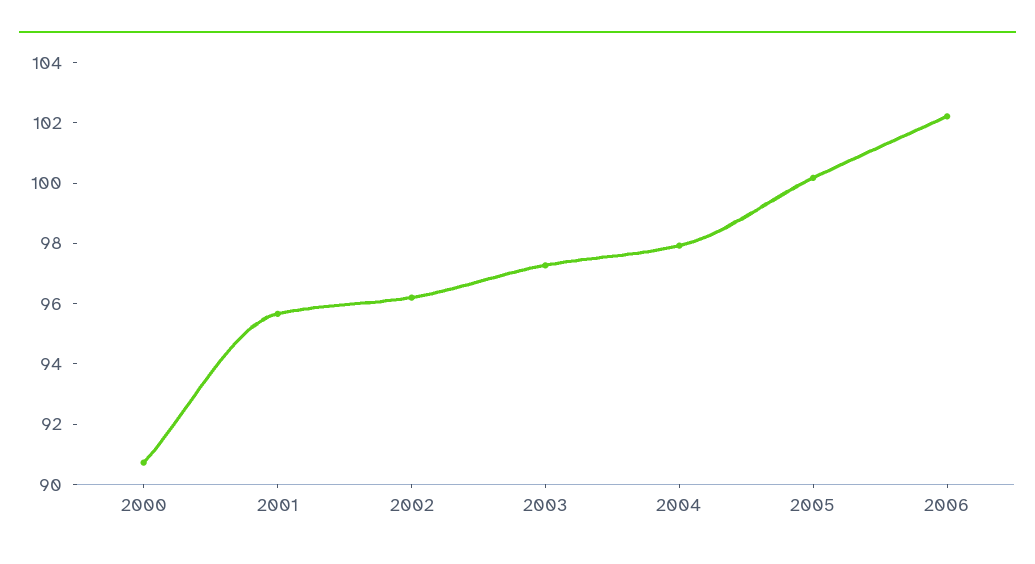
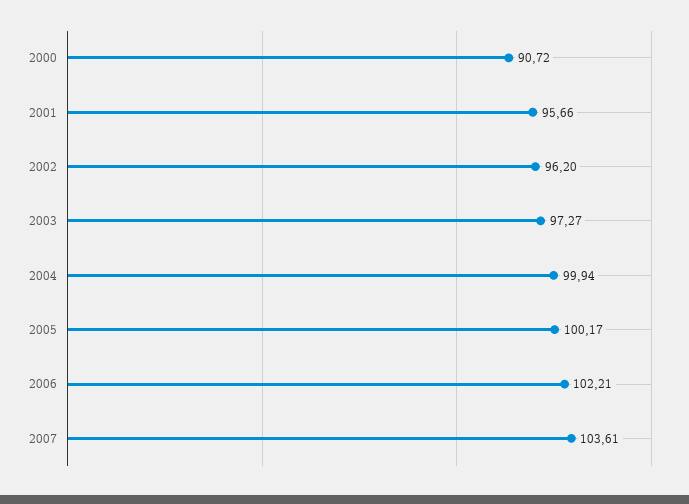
2004: 98 -> 99.94
2007: none -> 103.61

